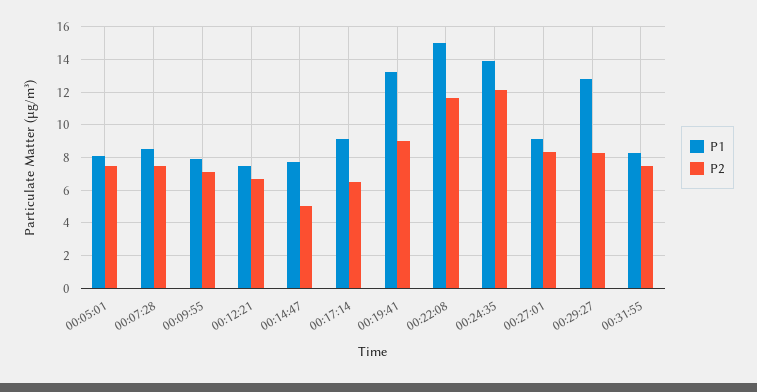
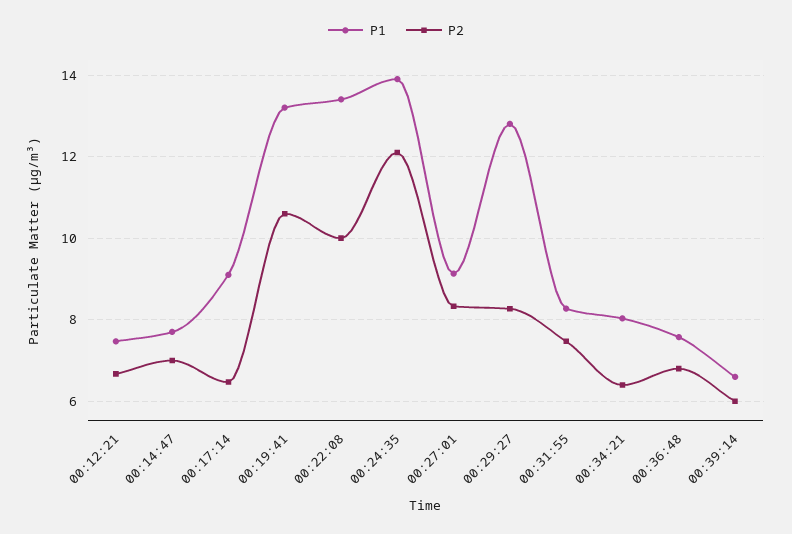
P1, 00:05:01: 8 -> none
P2, 00:05:01: 7.5 -> none
P1, 00:07:28: 8.5 -> none
P2, 00:07:28: 7.5 -> none
P1, 00:09:55: 8 -> none
P2, 00:09:55: 7 -> none
P2, 00:14:47: 5 -> 7
P2, 00:19:41: 9 -> 10.6
P1, 00:22:08: 15 -> 13.4
P2, 00:22:08: 11.5 -> 10
P1, 00:34:21: none -> 8
P2, 00:34:21: none -> 6.4
P1, 00:36:48: none -> 7.6
P2, 00:36:48: none -> 6.8
P1, 00:39:14: none -> 6.6
P2, 00:39:14: none -> 6

